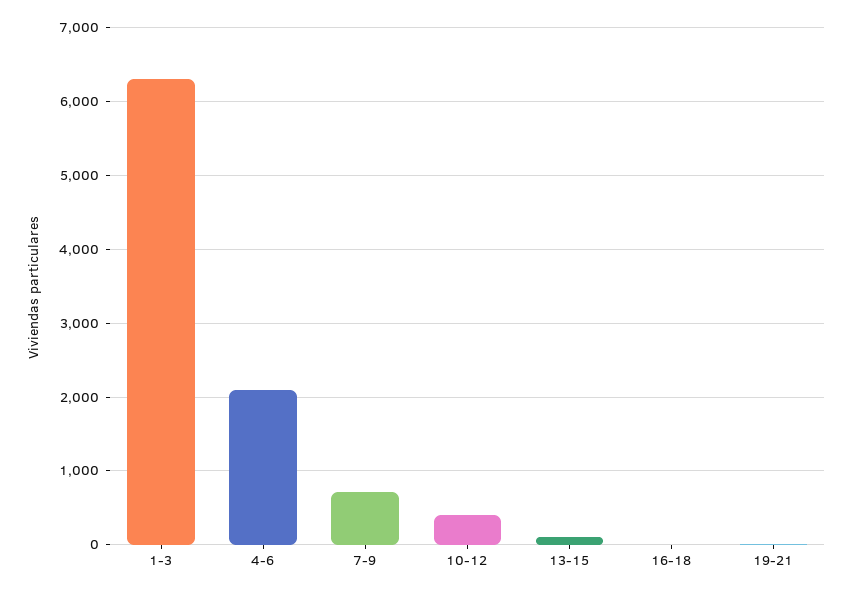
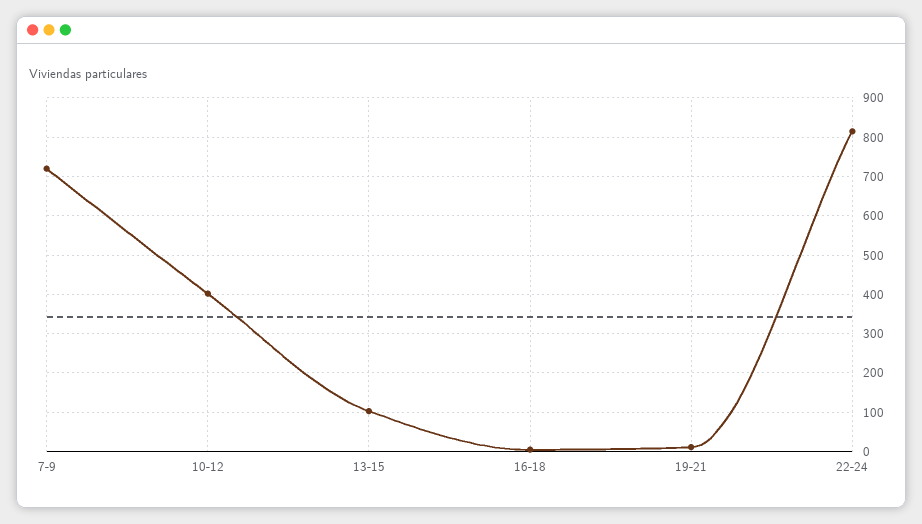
1-3: 6300 -> none
4-6: 2100 -> none
22-24: none -> 820

